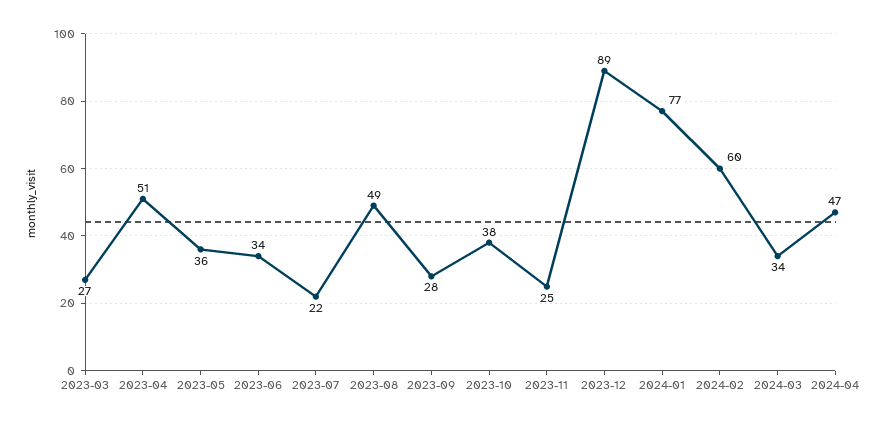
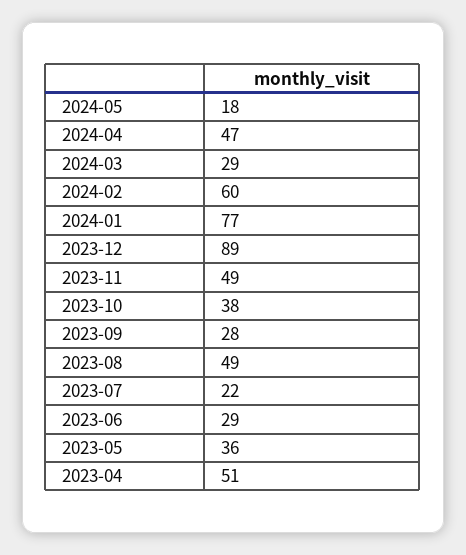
2023-03: 27 -> none
2023-06: 34 -> 29
2023-11: 25 -> 49
2024-03: 34 -> 29
2024-05: none -> 18

